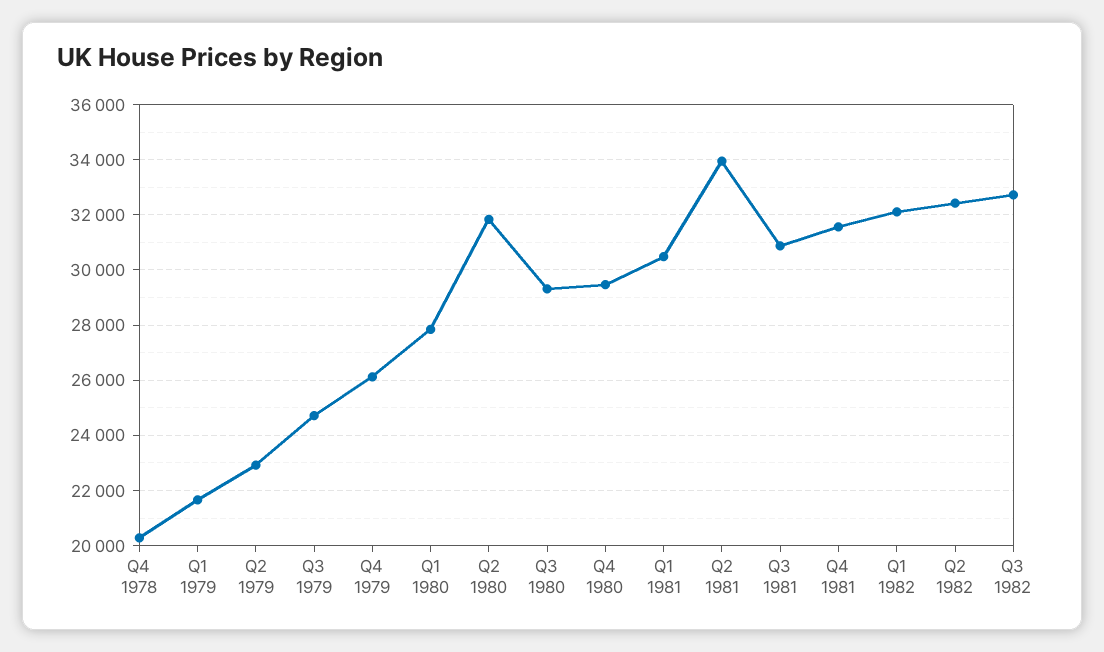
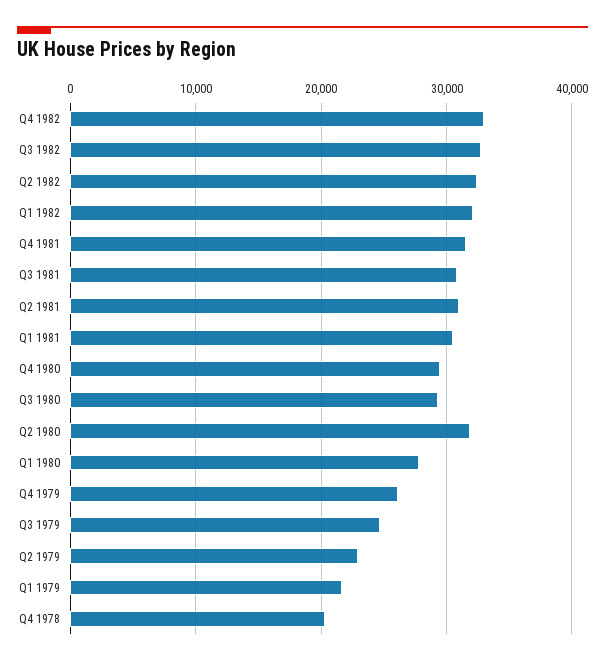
Q2 1981: 34000 -> 31000
Q4 1982: none -> 33000

